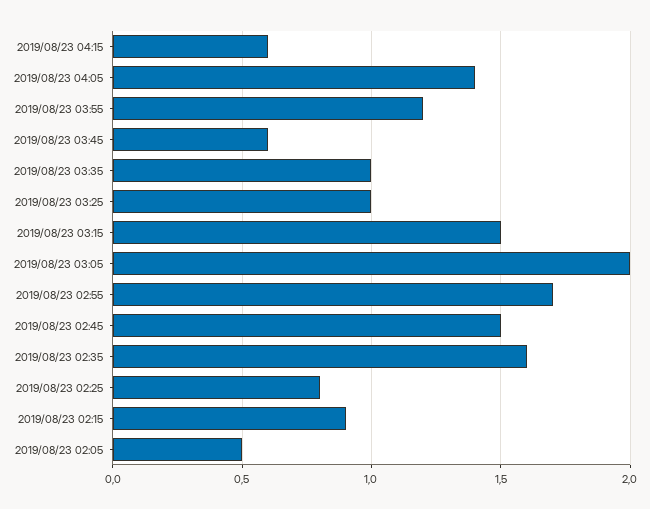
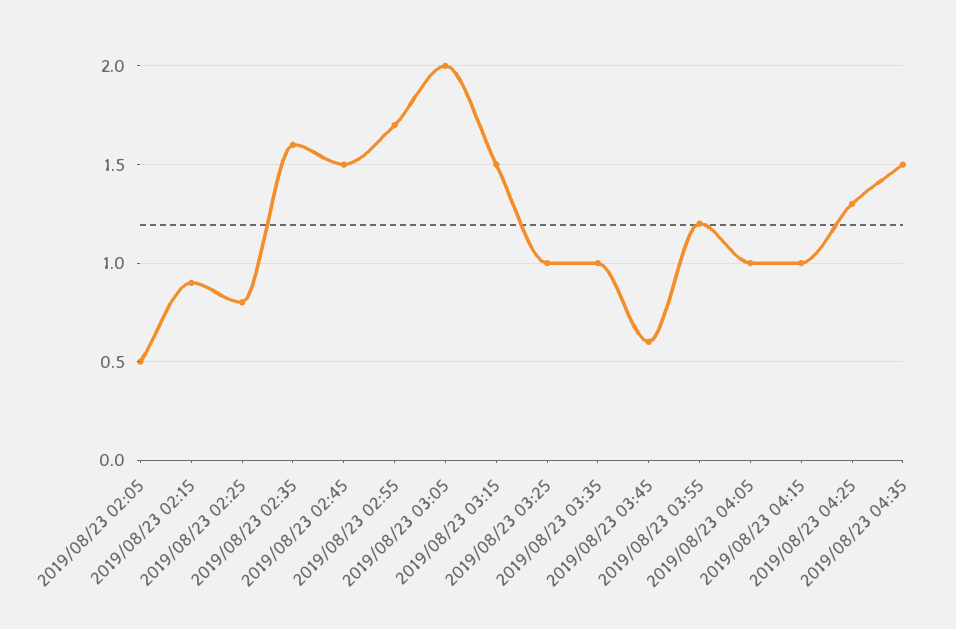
2019/08/23 04:15: 0.6 -> 1
2019/08/23 04:05: 1.4 -> 1
2019/08/23 04:25: none -> 1.3
2019/08/23 04:35: none -> 1.5

